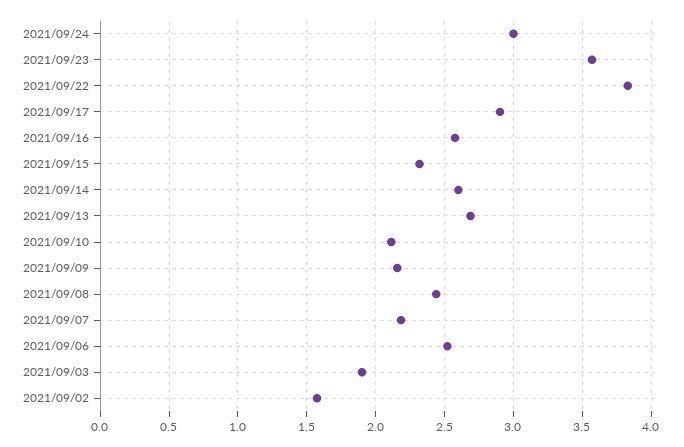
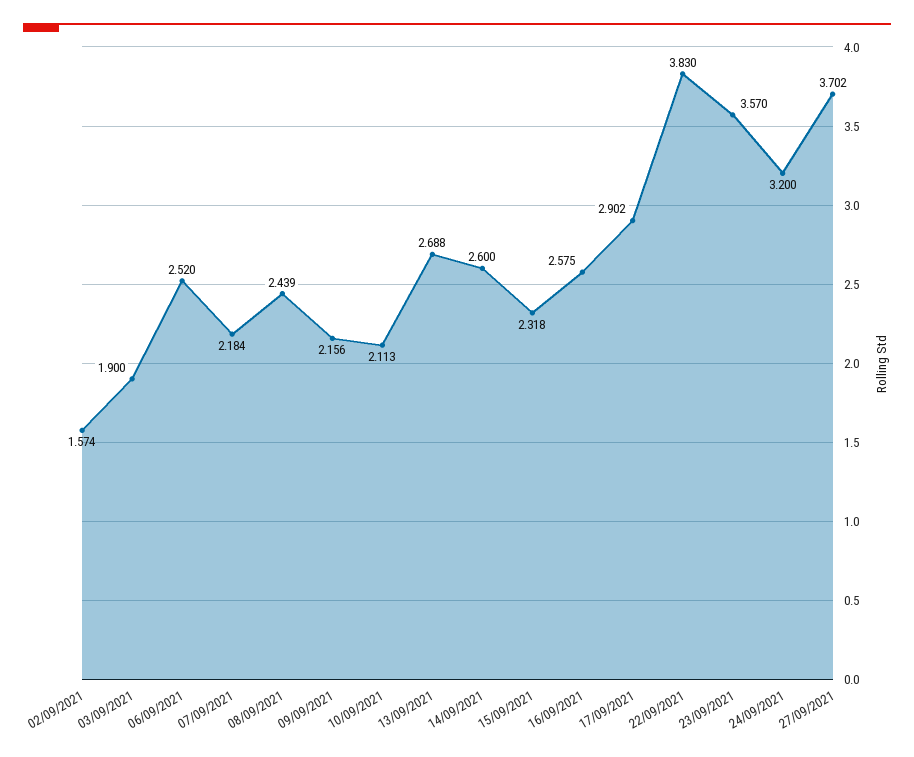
2021/09/24: 3 -> 3.2
27/09/2021: none -> 3.702

